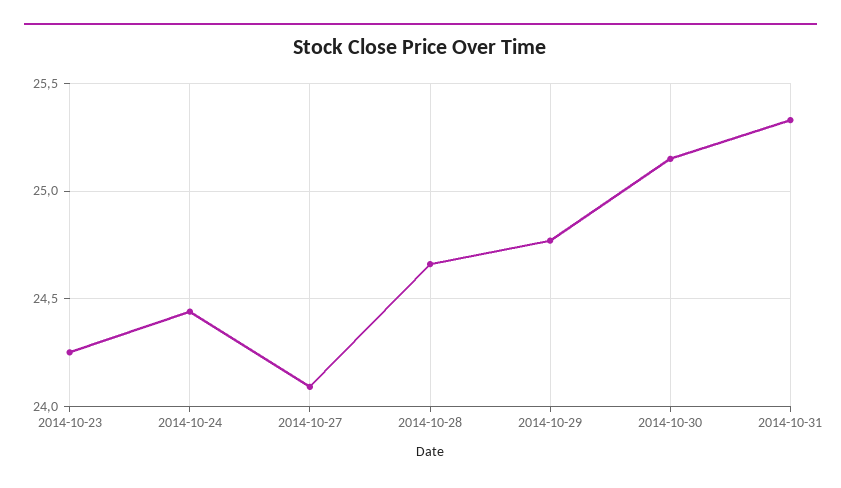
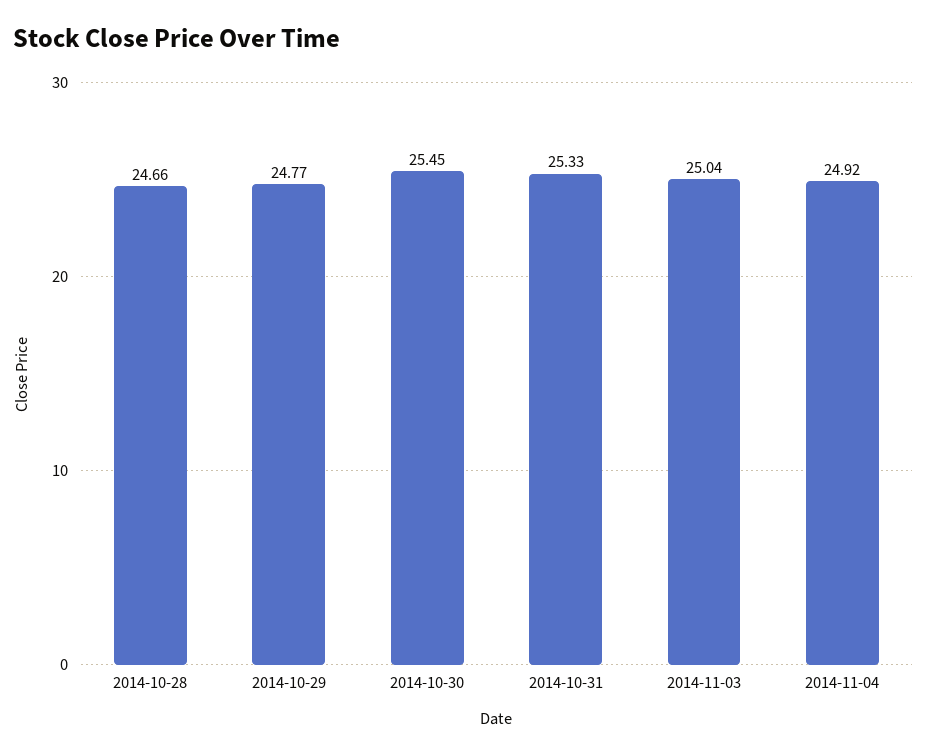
2014-10-23: 24.25 -> none
2014-10-24: 24.45 -> none
2014-10-27: 24.1 -> none
2014-10-30: 25.15 -> 25.45
2014-11-03: none -> 25.04
2014-11-04: none -> 24.92

